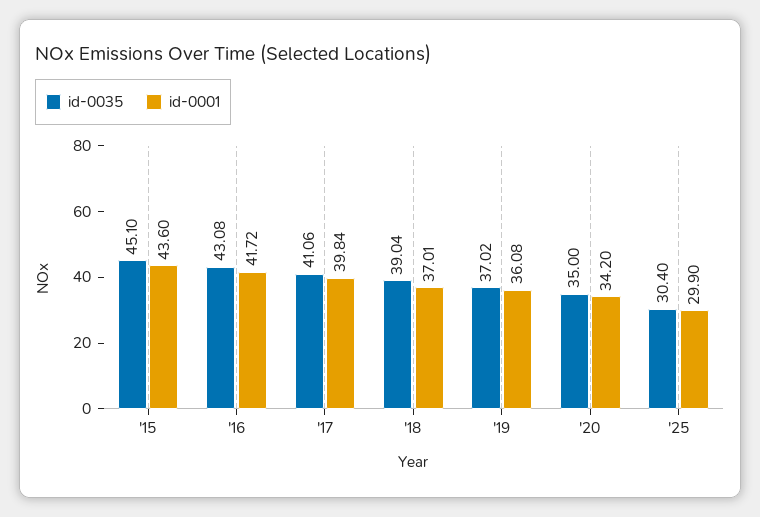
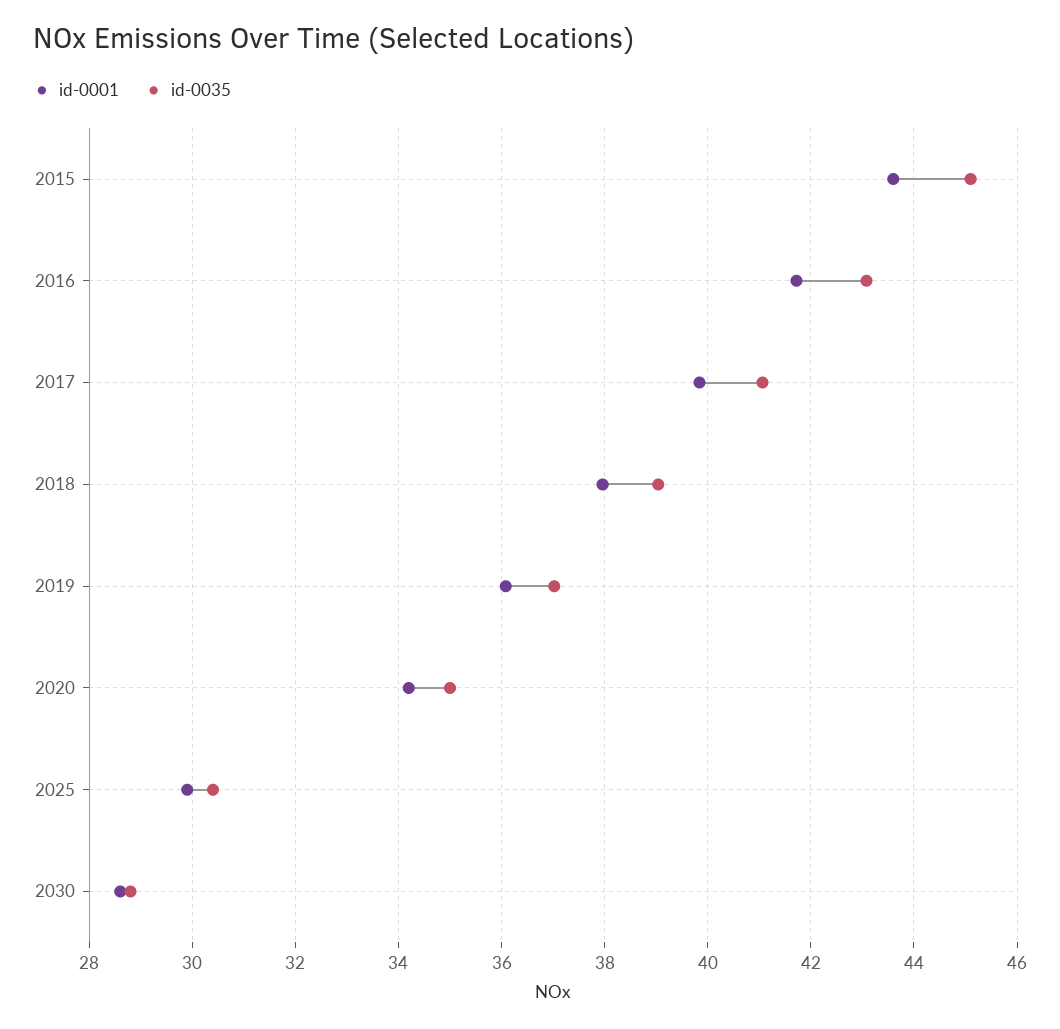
id-0001, '18: 37.01 -> 38
id-0001, 2030: none -> 28.6
id-0035, 2030: none -> 28.8

